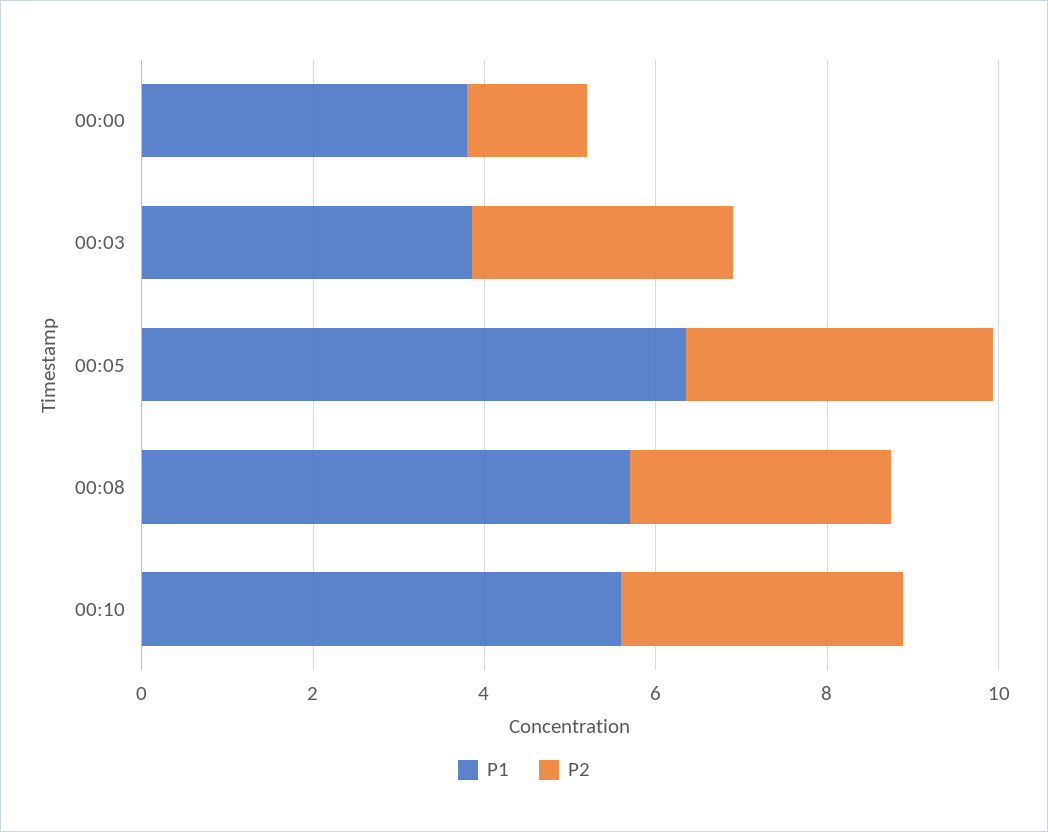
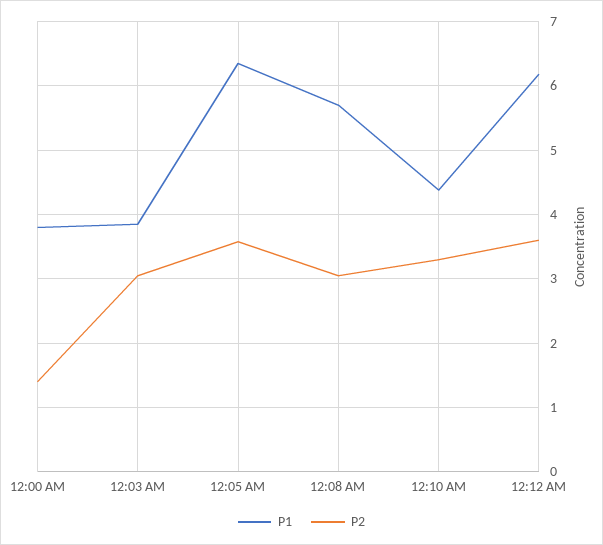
P1, 00:10: 5.5 -> 4.4
P1, 12:12 AM: none -> 6.2
P2, 12:12 AM: none -> 3.6

